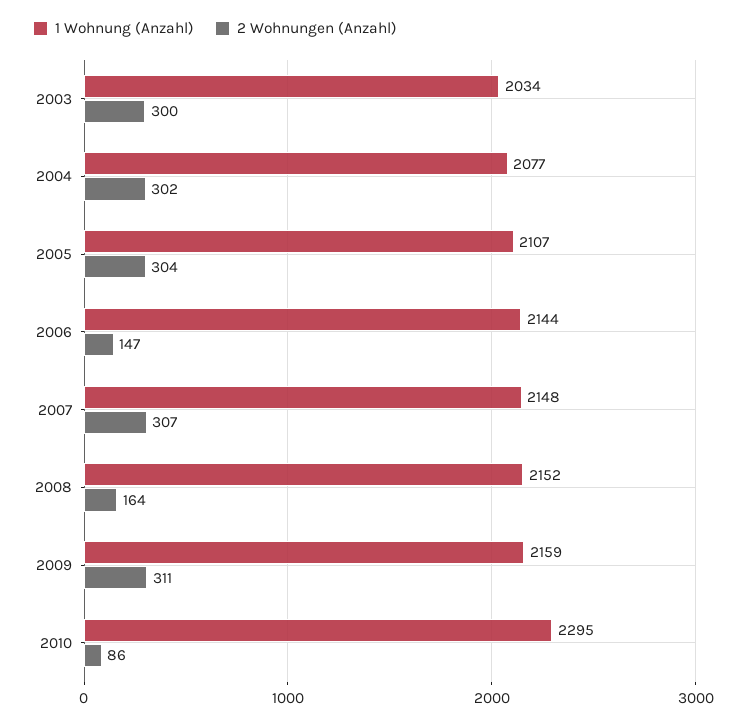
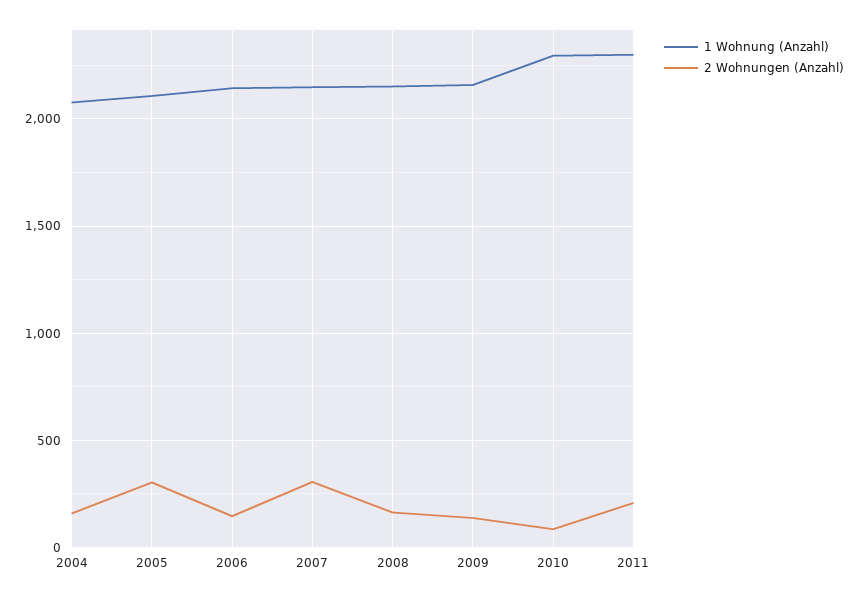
1 Wohnung (Anzahl), 2003: 2034 -> none
2 Wohnungen (Anzahl), 2003: 300 -> none
2 Wohnungen (Anzahl), 2004: 302 -> 150
2 Wohnungen (Anzahl), 2009: 311 -> 150
1 Wohnung (Anzahl), 2011: none -> 2300
2 Wohnungen (Anzahl), 2011: none -> 200

